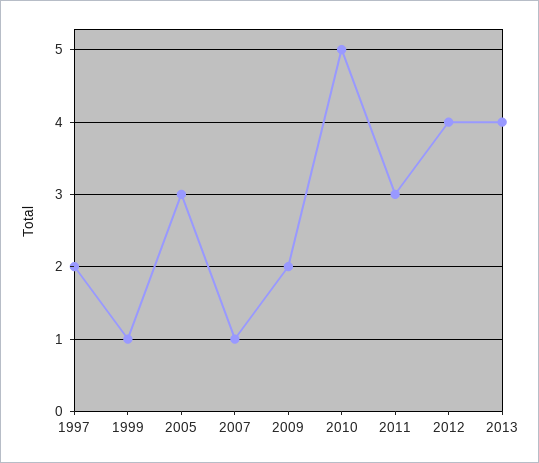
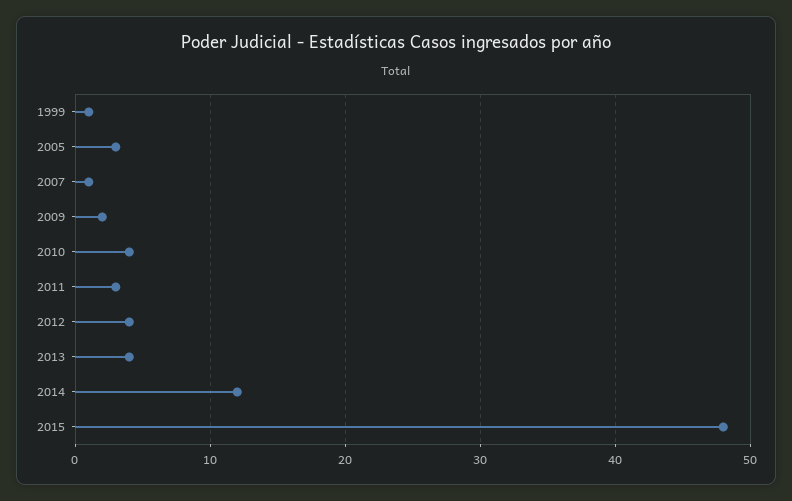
1997: 2 -> none
2010: 5 -> 4
2014: none -> 12
2015: none -> 48

